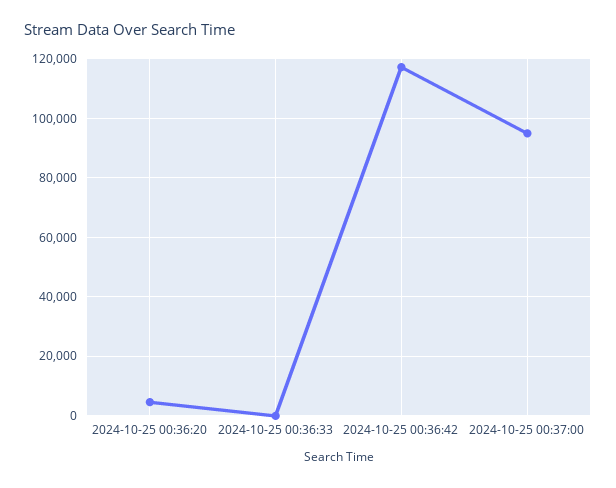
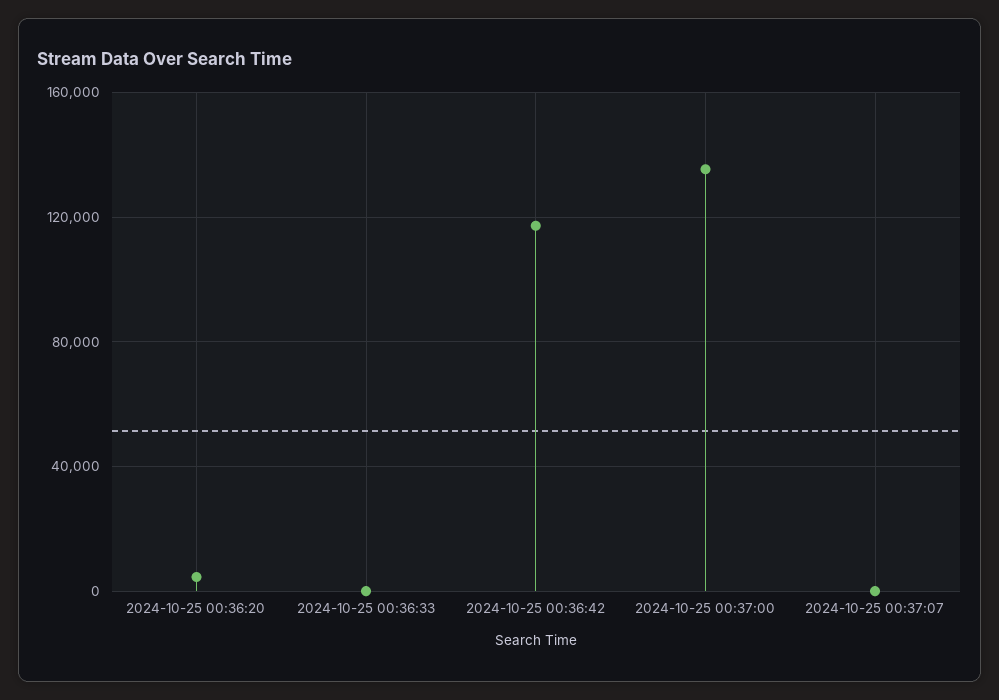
2024-10-25 00:37:00: 95000 -> 135000
2024-10-25 00:37:07: none -> 0

